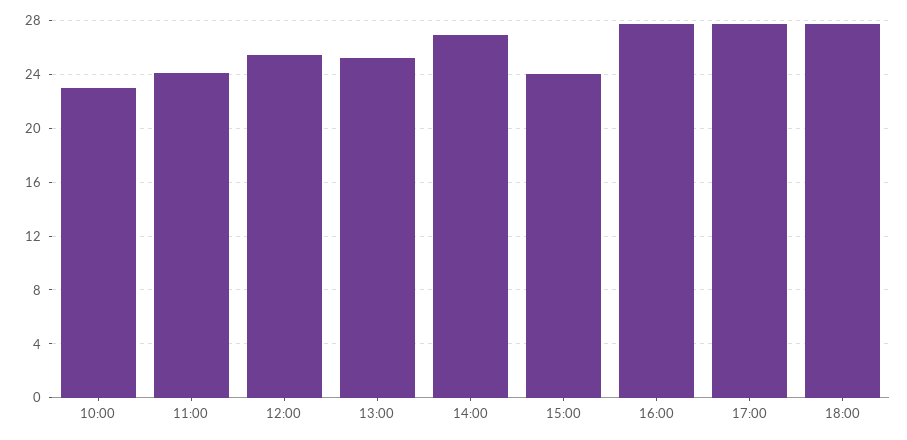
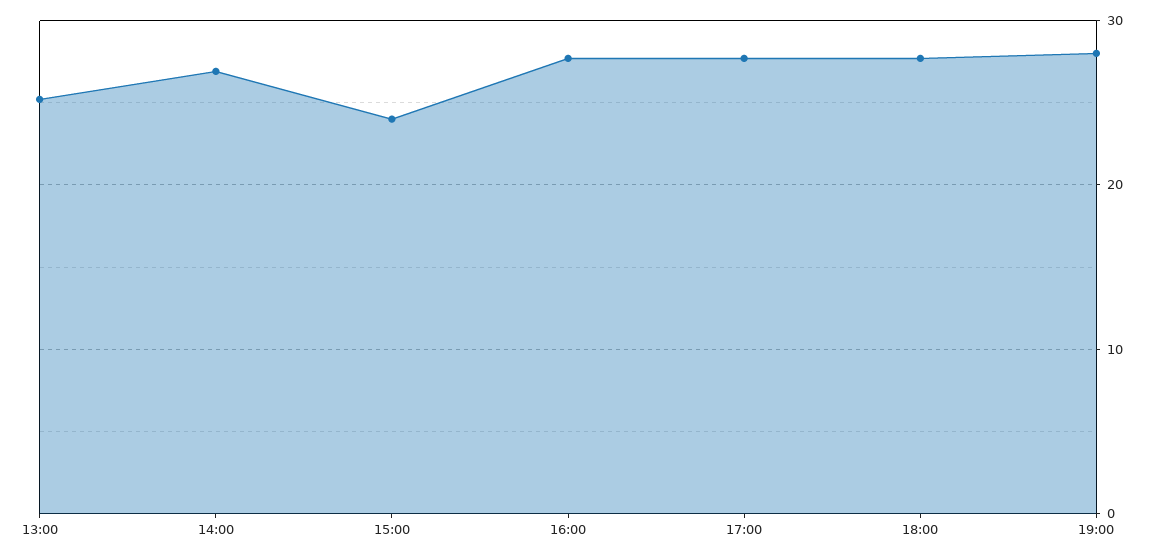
10:00: 23 -> none
11:00: 24 -> none
12:00: 25.5 -> none
19:00: none -> 28

